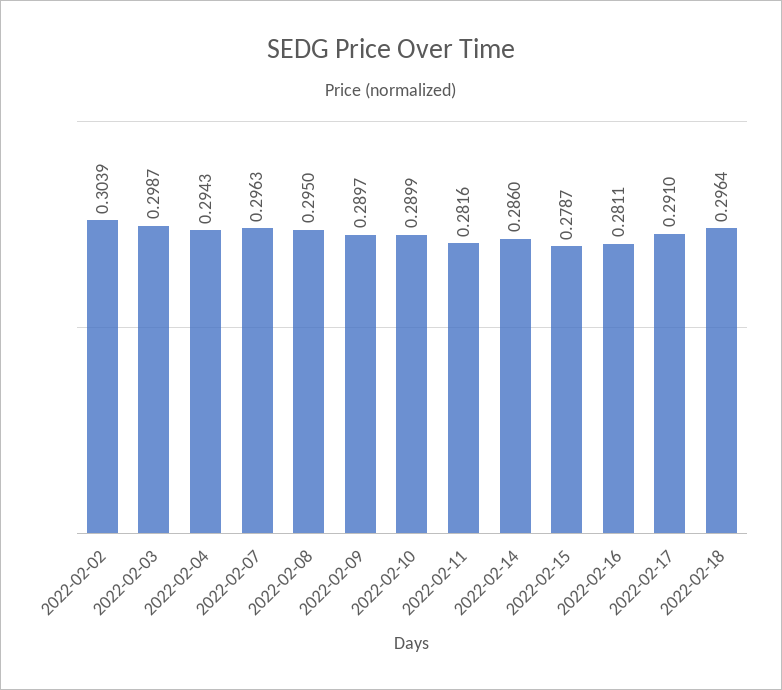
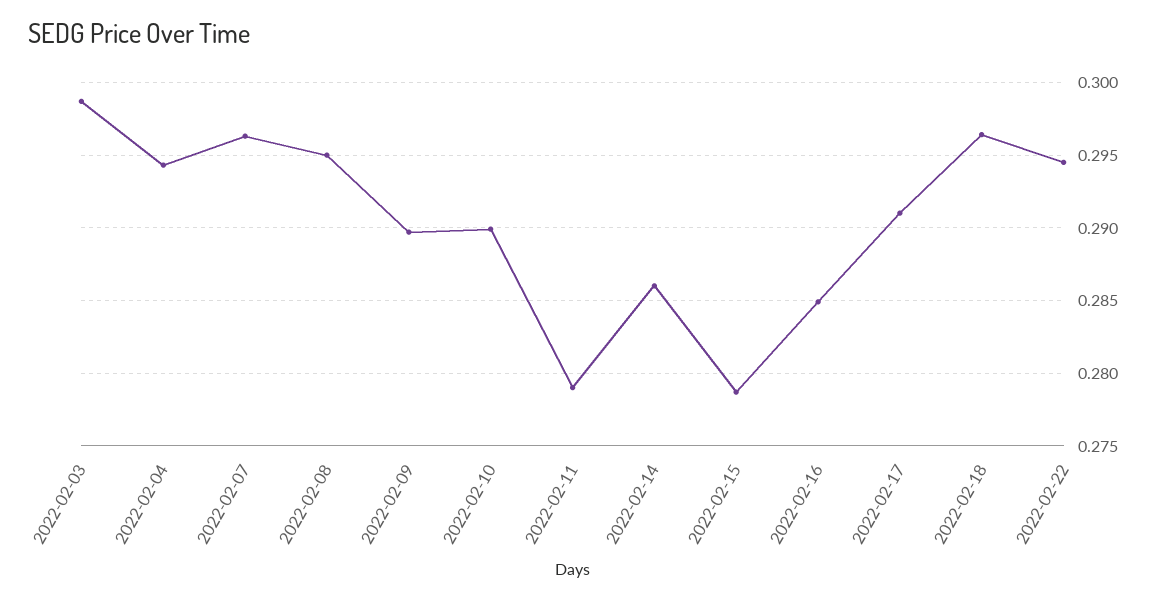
2022-02-02: 0.3039 -> none
2022-02-11: 0.2816 -> 0.279
2022-02-16: 0.2811 -> 0.285
2022-02-22: none -> 0.2945

